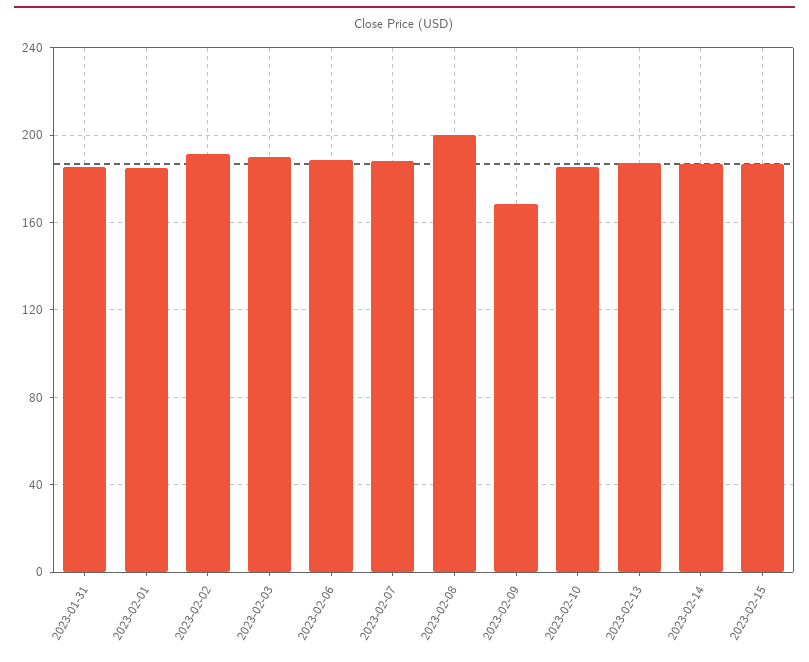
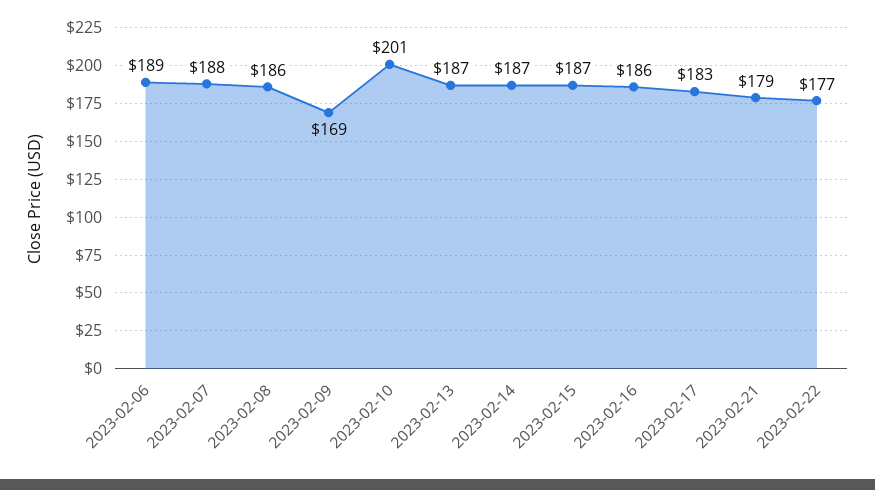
2023-01-31: 185 -> none
2023-02-01: 185 -> none
2023-02-02: 190 -> none
2023-02-03: 190 -> none
2023-02-08: 200 -> 186
2023-02-10: 185 -> 201
2023-02-16: none -> 186
2023-02-17: none -> 183
2023-02-21: none -> 179
2023-02-22: none -> 177

